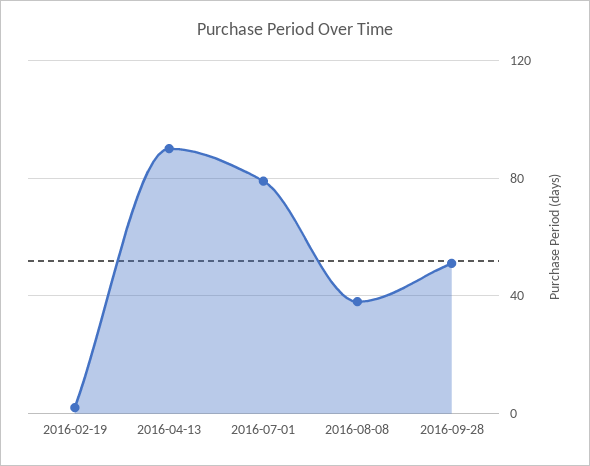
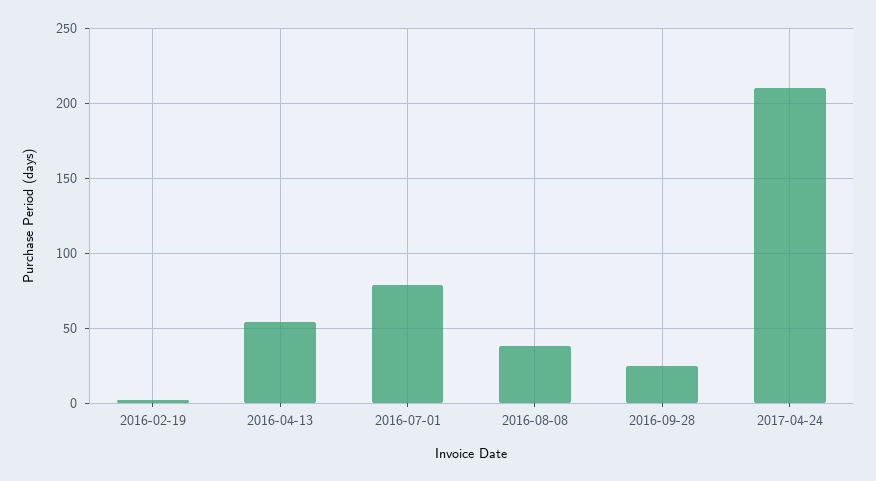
2016-04-13: 90 -> 55
2016-09-28: 50 -> 25
2017-04-24: none -> 210

